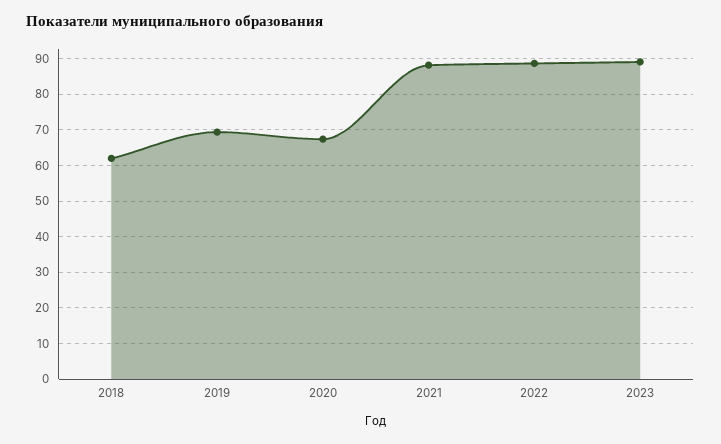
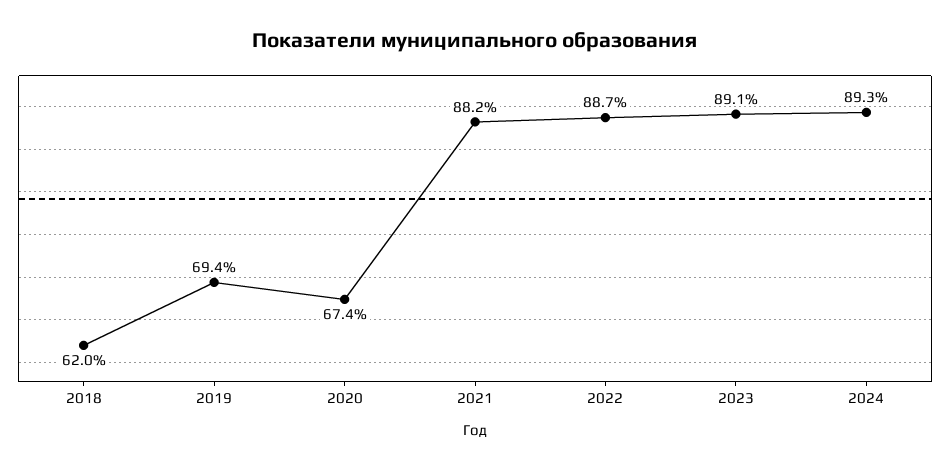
2024: none -> 89.3

